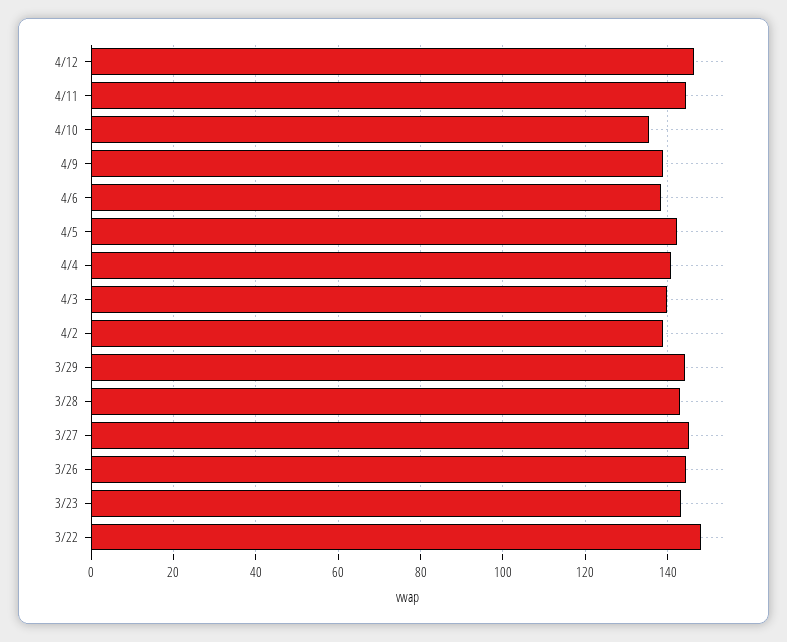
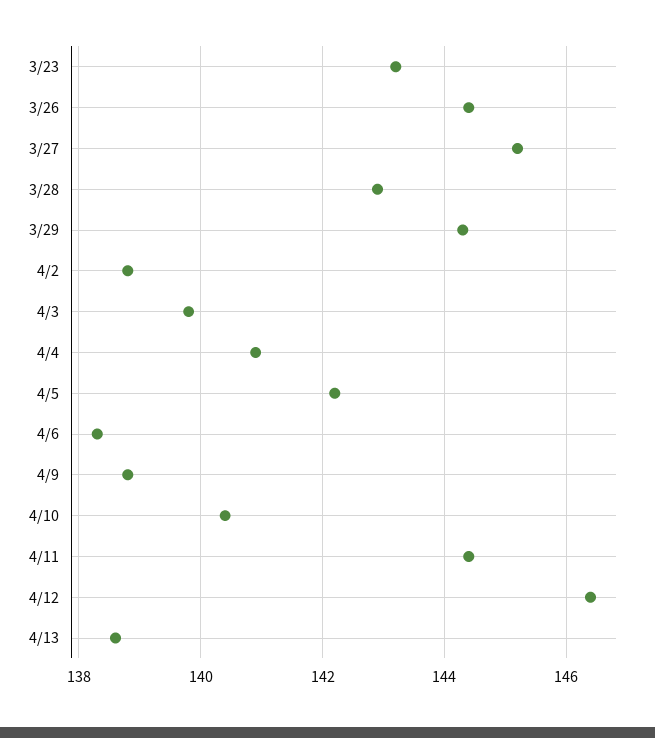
4/10: 136 -> 140.5
3/22: 148 -> none
4/13: none -> 138.5

